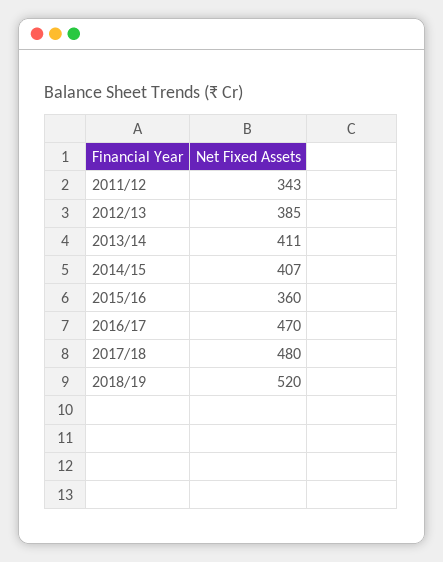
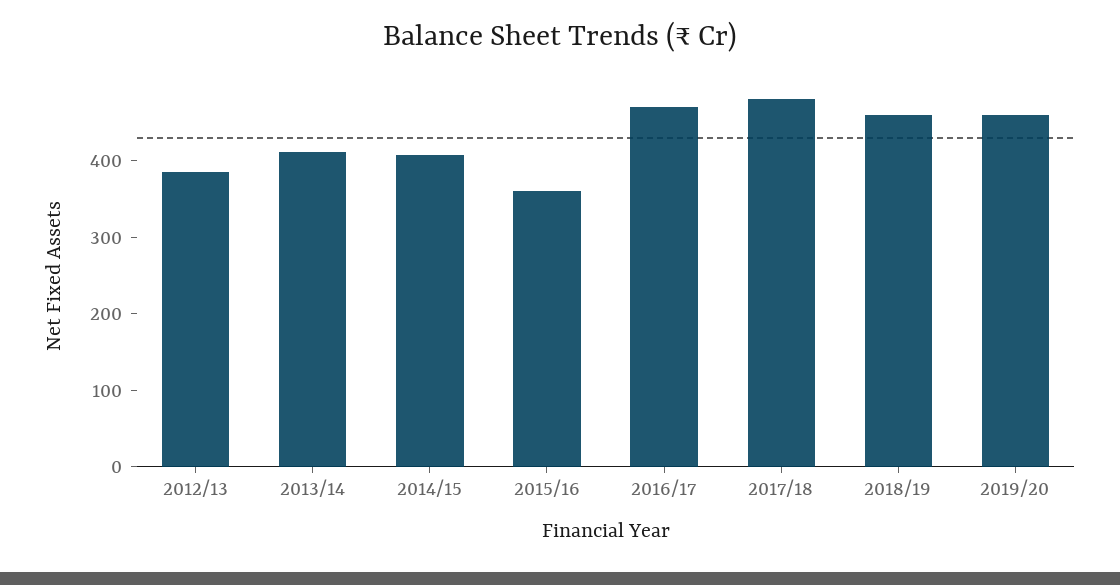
2011/12: 343 -> none
2018/19: 520 -> 460
2019/20: none -> 460

